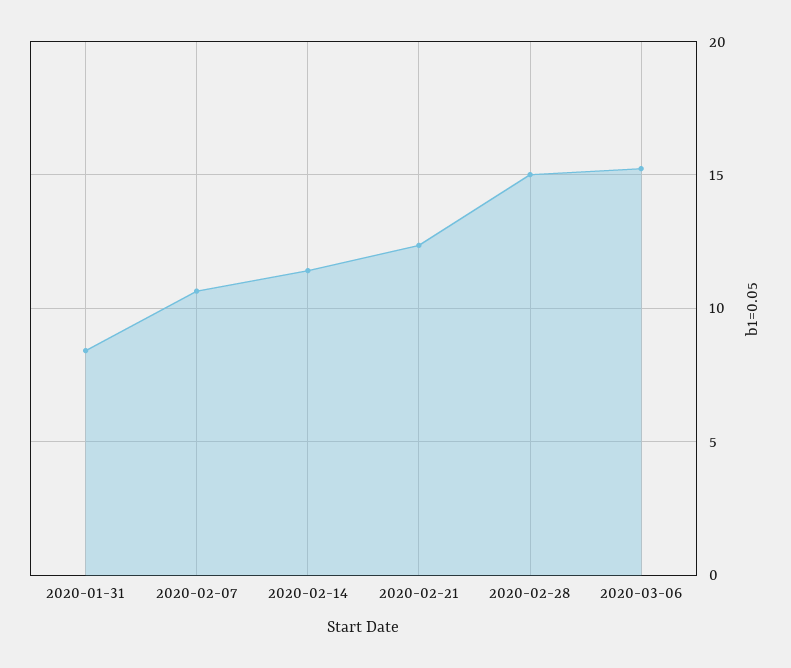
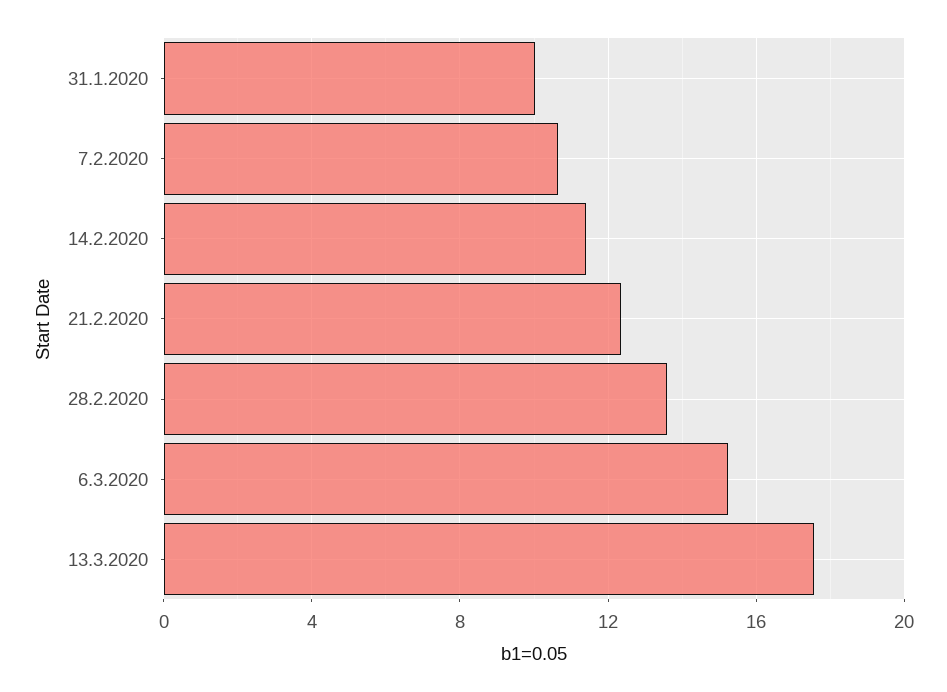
2020-01-31: 8.5 -> 10
2020-02-28: 15 -> 13.5
13.3.2020: none -> 17.5

